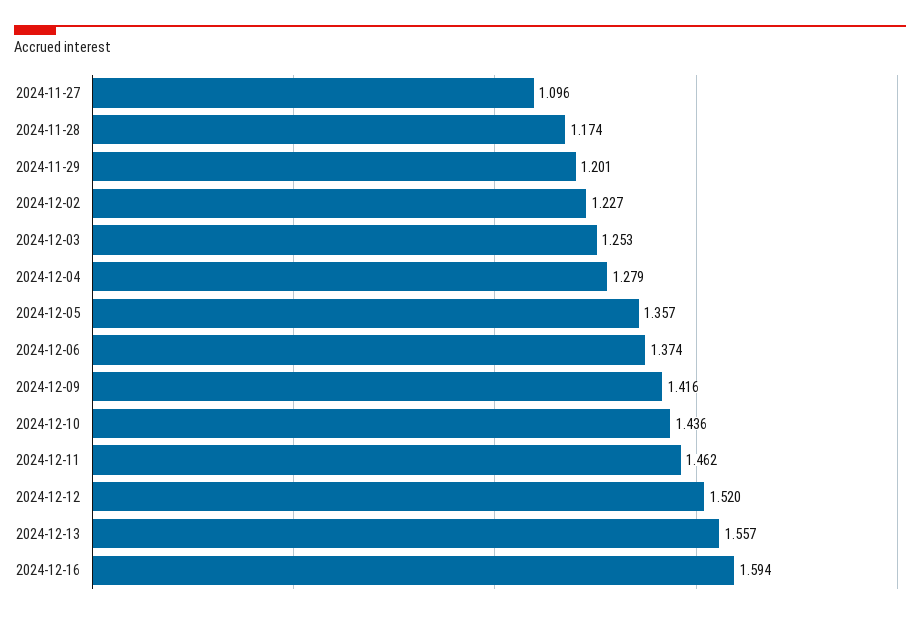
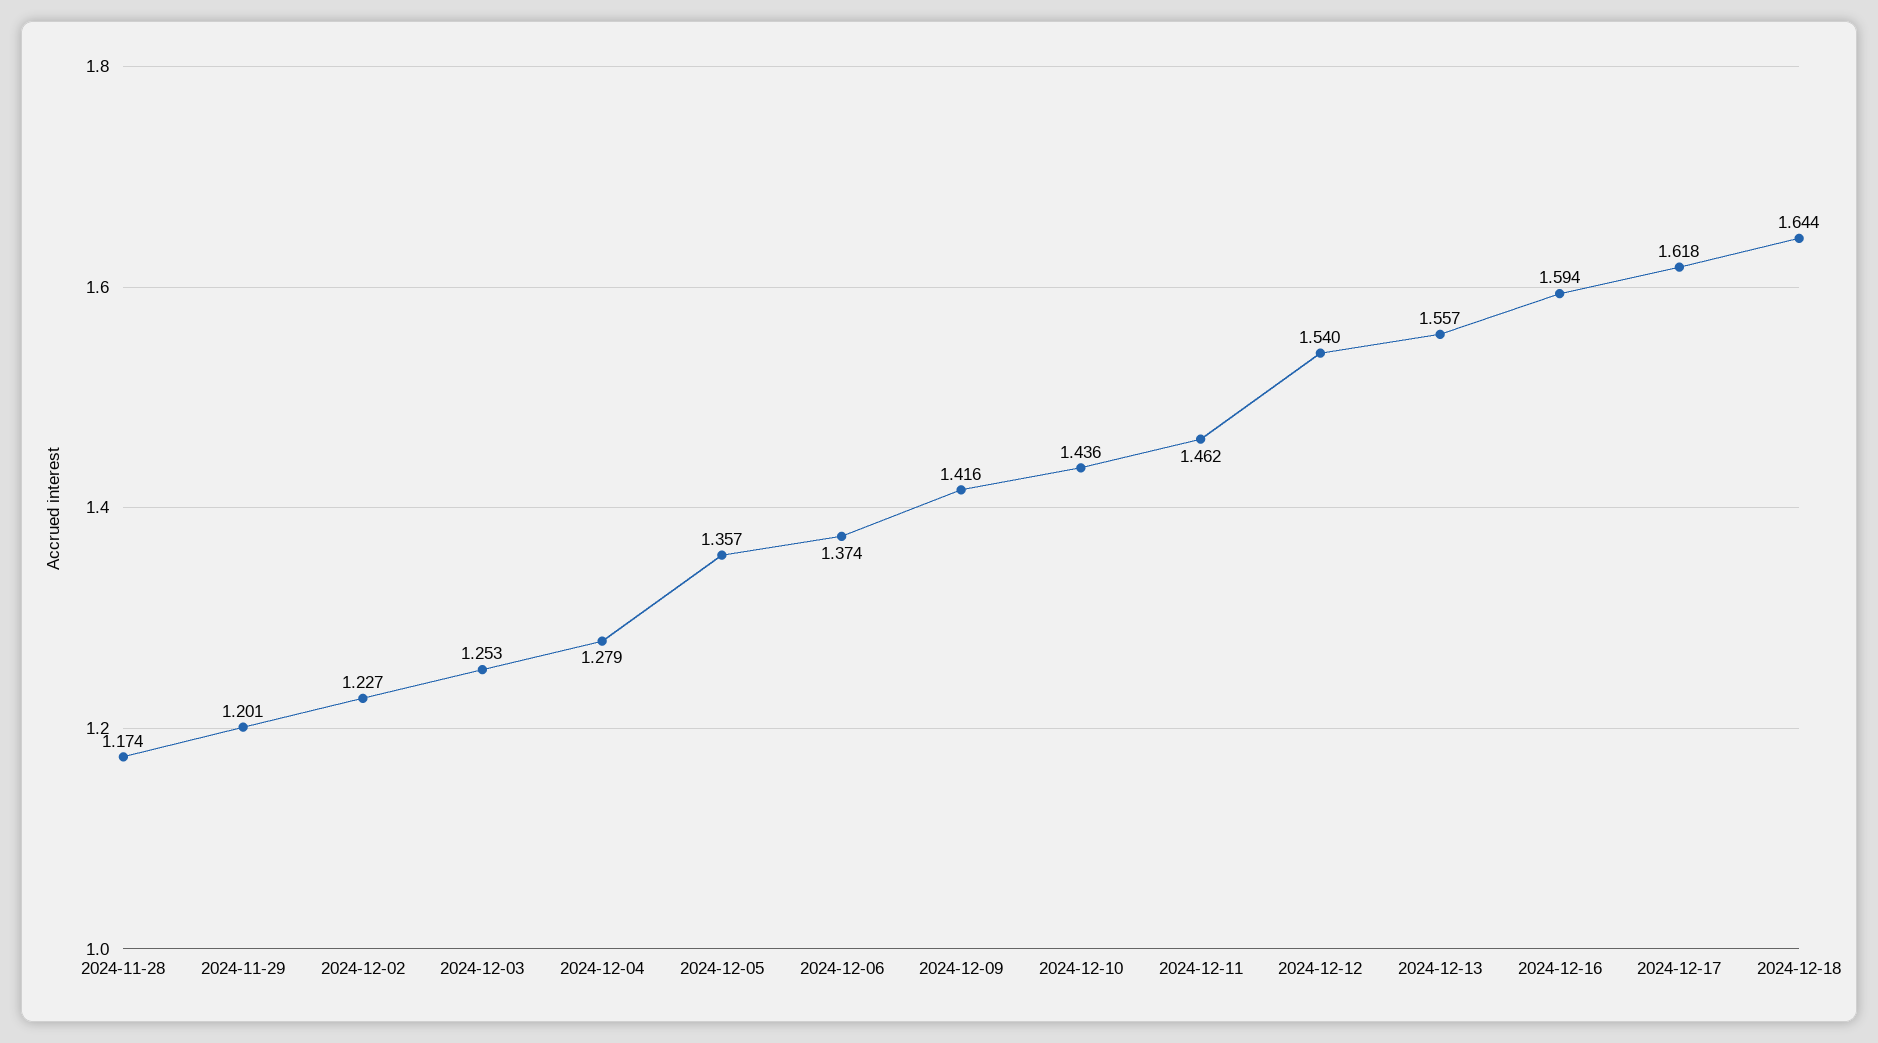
2024-11-27: 1.096 -> none
2024-12-12: 1.52 -> 1.54
2024-12-17: none -> 1.618
2024-12-18: none -> 1.644

